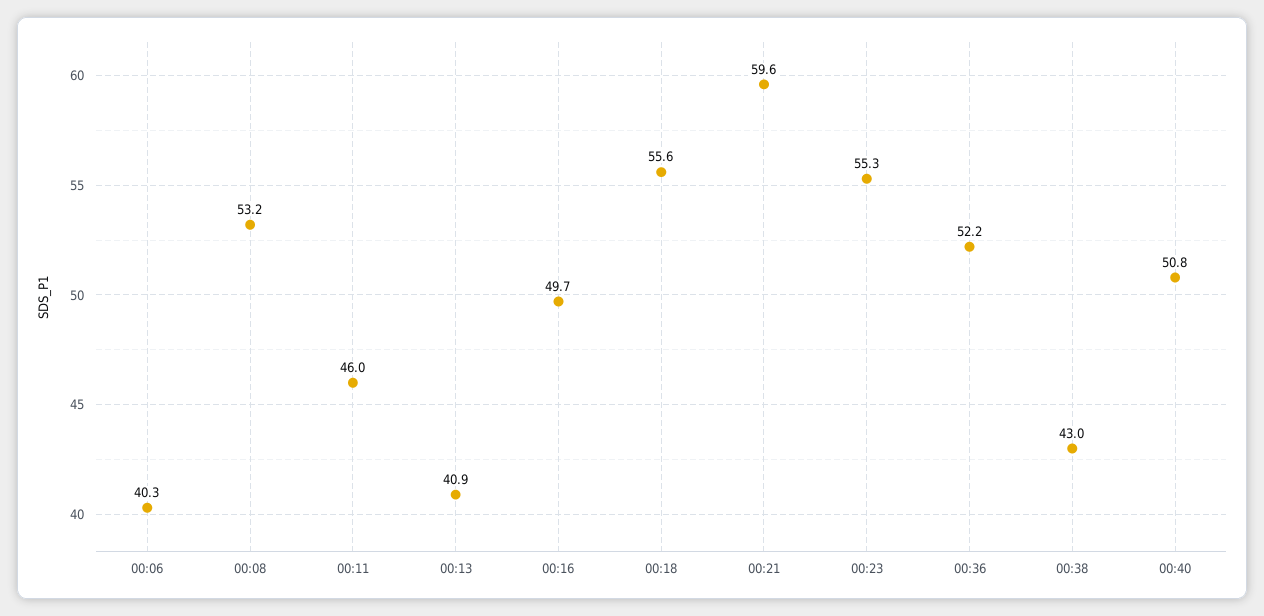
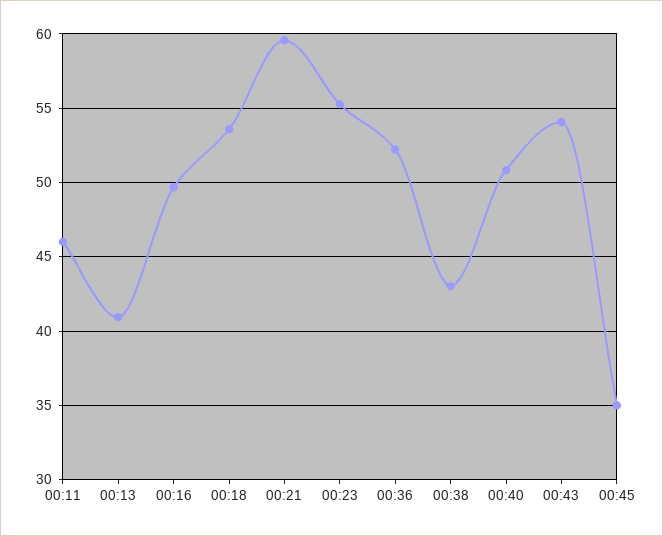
00:06: 40.3 -> none
00:08: 53.2 -> none
00:18: 55.6 -> 53.5
00:43: none -> 54
00:45: none -> 35

